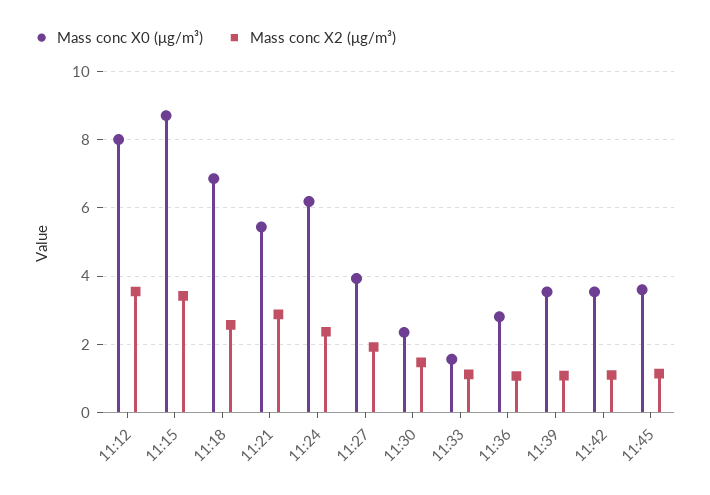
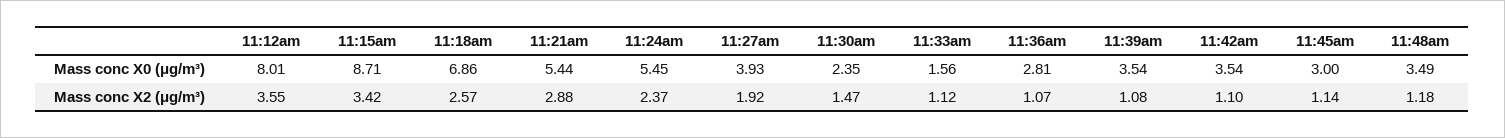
Mass conc X0 (μg/m³), 11:24: 6.2 -> 5.45
Mass conc X0 (μg/m³), 11:45: 3.6 -> 3
Mass conc X0 (μg/m³), 11:48am: none -> 3.49
Mass conc X2 (μg/m³), 11:48am: none -> 1.18

